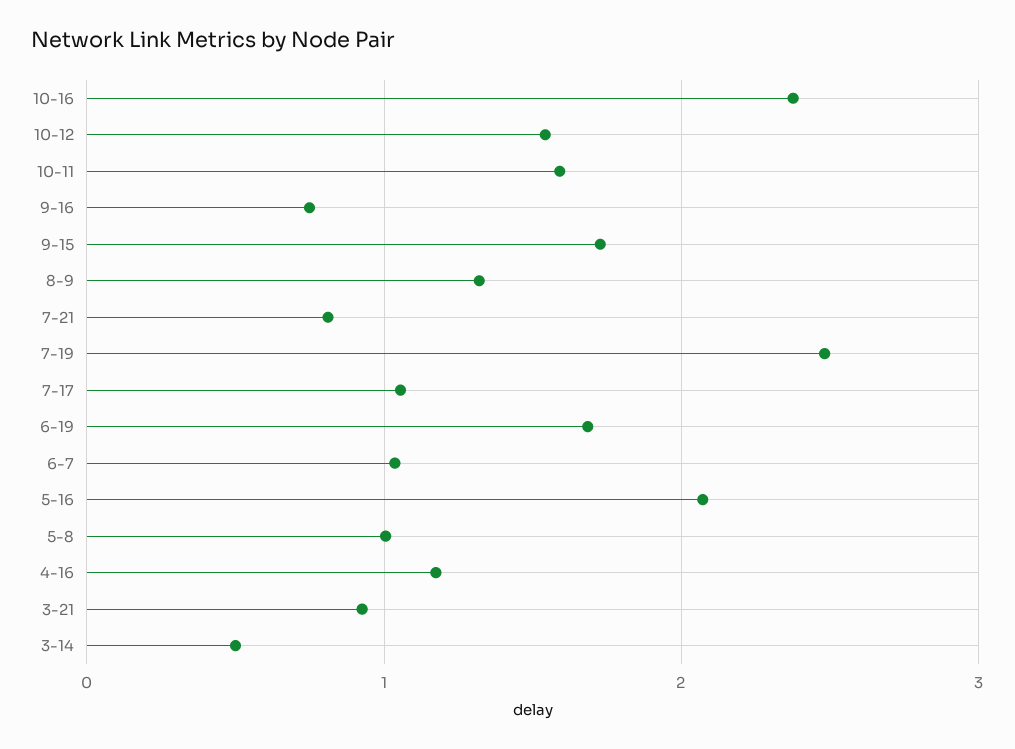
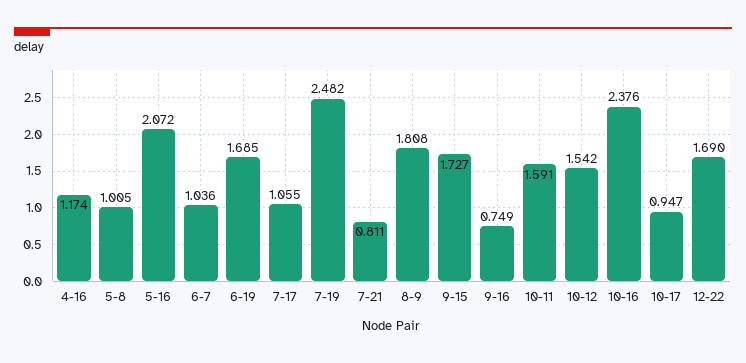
8-9: 1.3 -> 1.808
3-21: 0.9 -> none
3-14: 0.5 -> none
10-17: none -> 0.947
12-22: none -> 1.69

